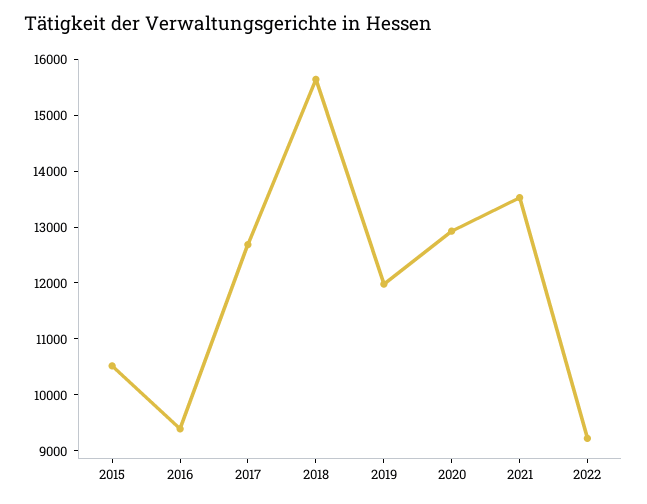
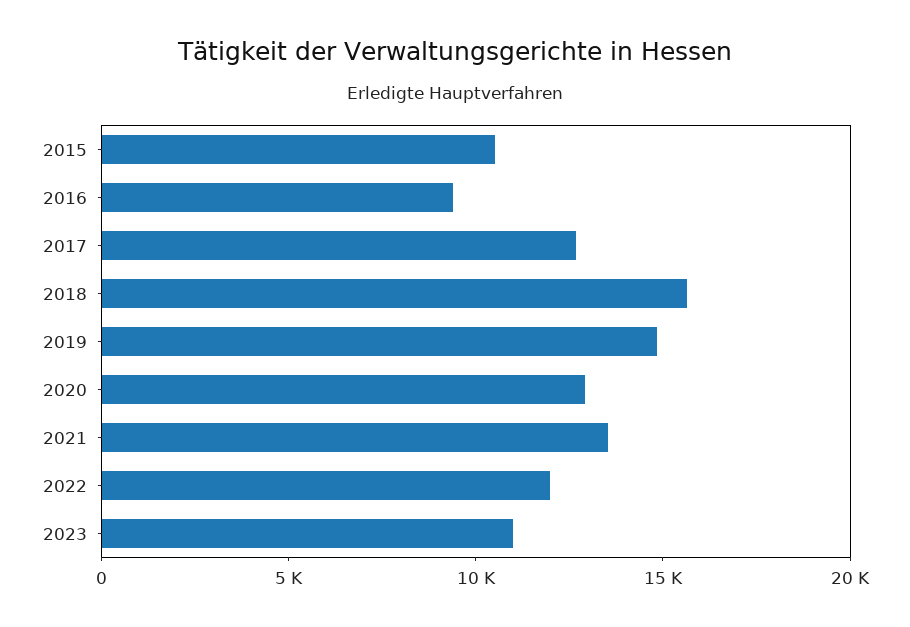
2019: 12000 -> 15000
2022: 9200 -> 12000
2023: none -> 11000

